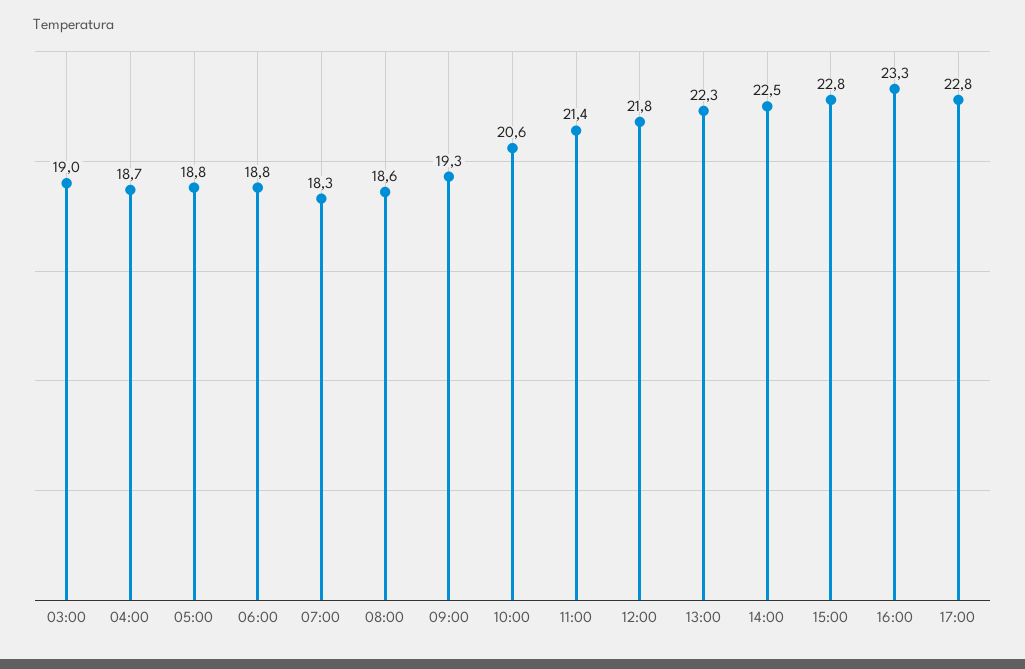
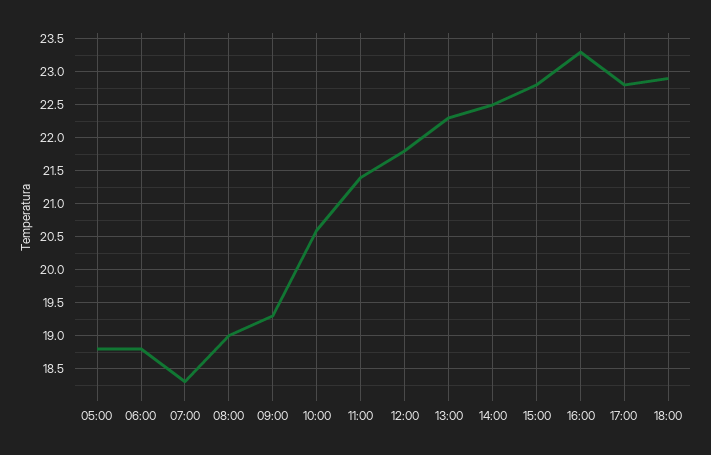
03:00: 19 -> none
04:00: 18.7 -> none
08:00: 18.6 -> 19
18:00: none -> 22.9

